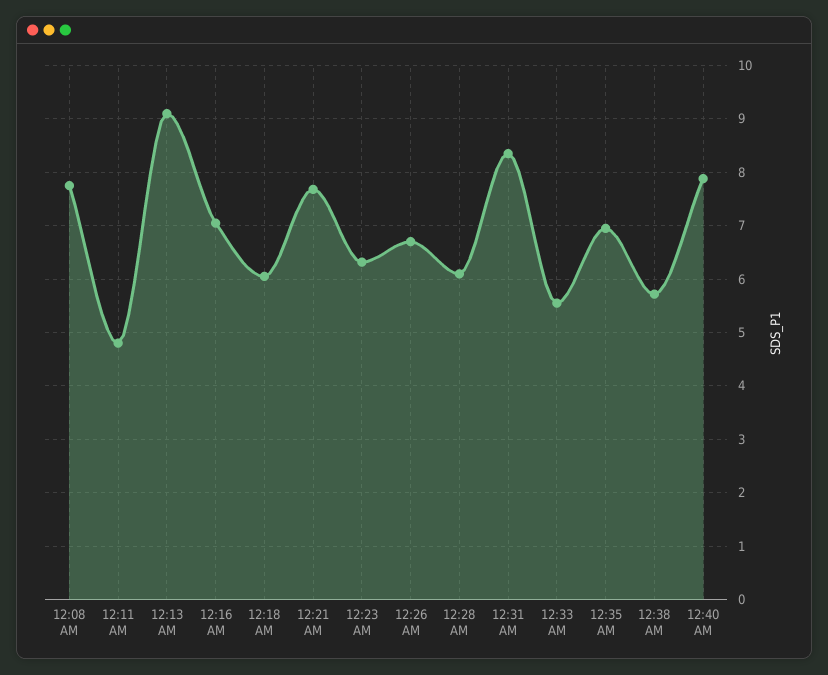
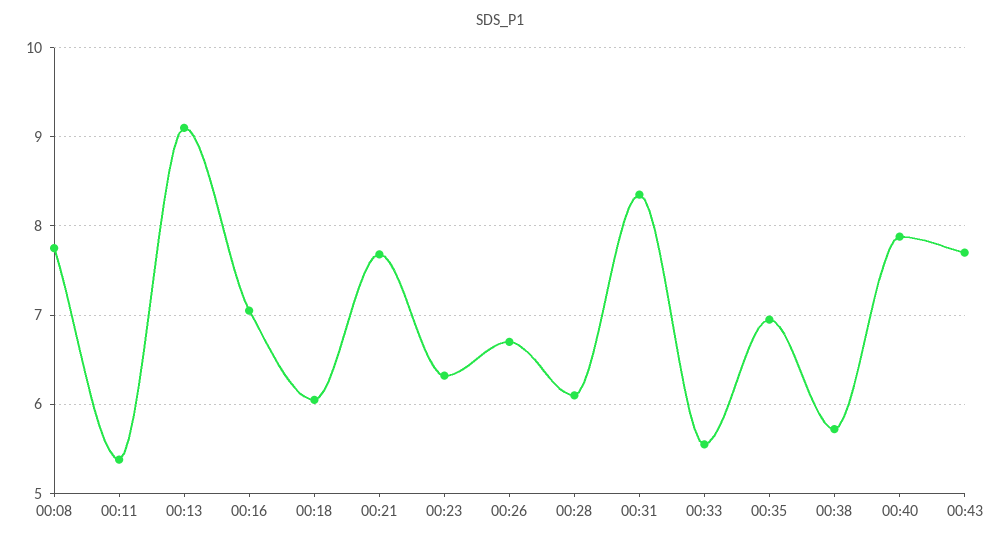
12:11 AM: 4.8 -> 5.4
00:43: none -> 7.7

